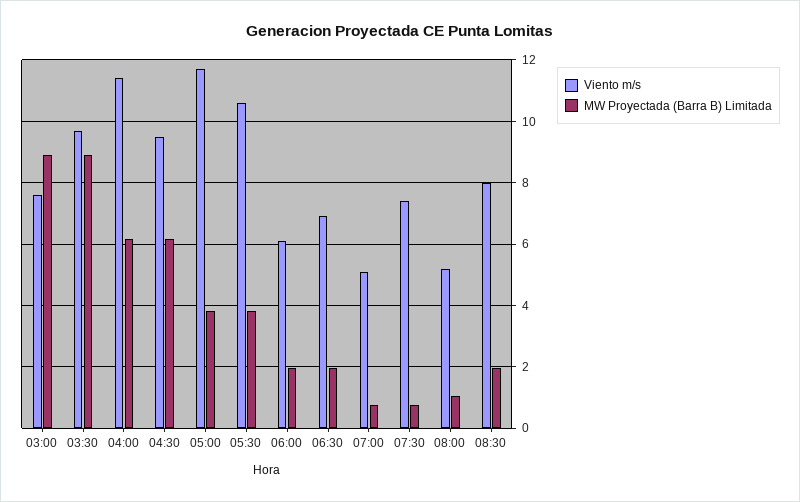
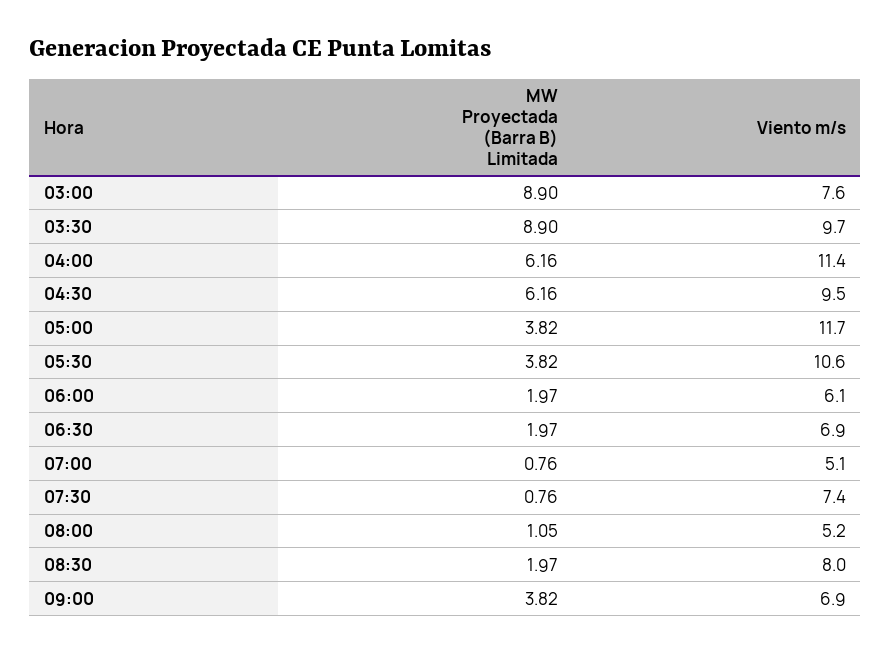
MW Proyectada (Barra B) Limitada, 09:00: none -> 3.82
Viento m/s, 09:00: none -> 6.9

